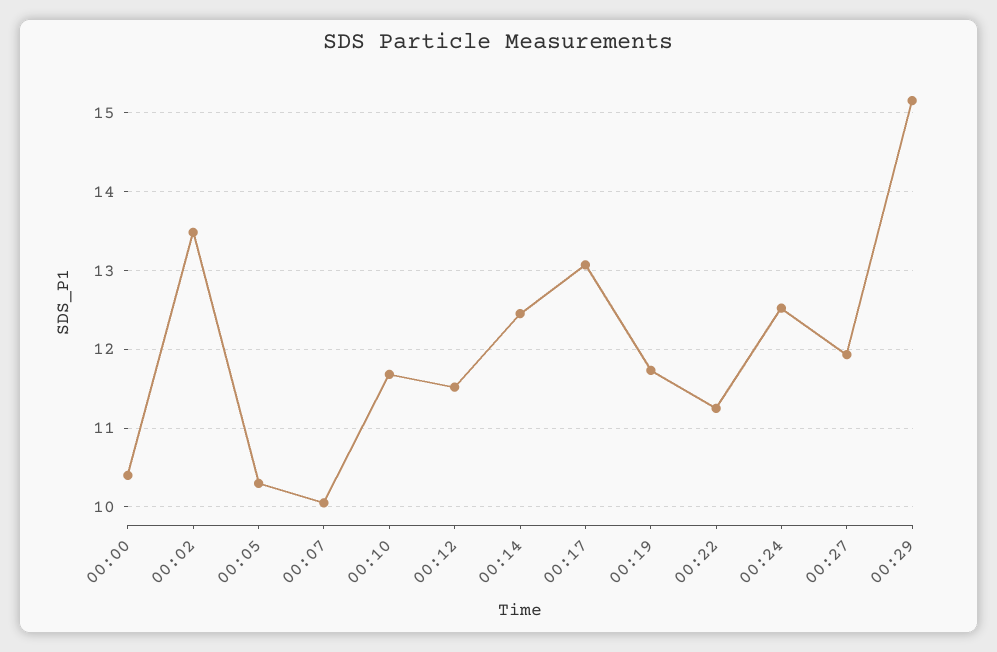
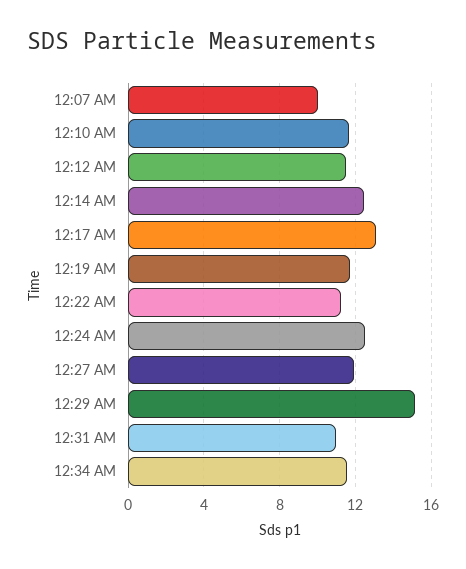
00:00: 10.4 -> none
00:02: 13.5 -> none
00:05: 10.3 -> none
12:31 AM: none -> 11
12:34 AM: none -> 11.5

